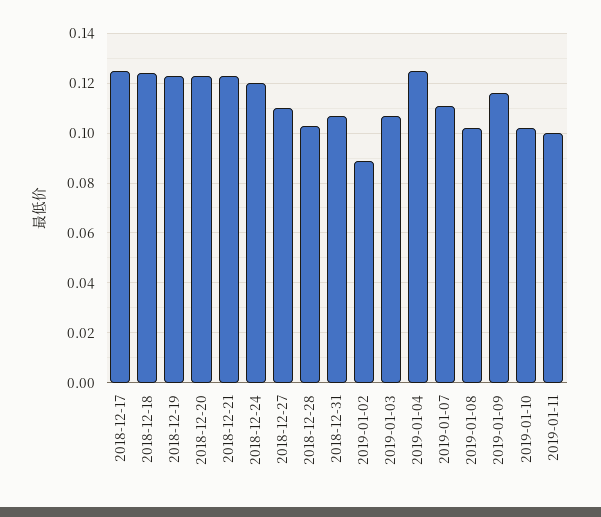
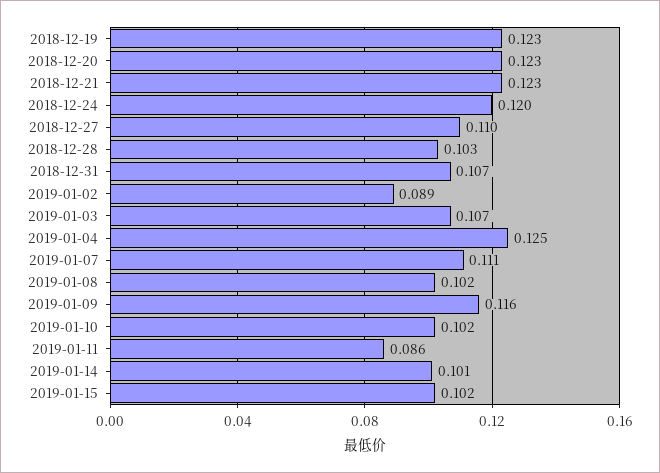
2018-12-17: 0.125 -> none
2018-12-18: 0.125 -> none
2019-01-11: 0.1 -> 0.086
2019-01-14: none -> 0.101
2019-01-15: none -> 0.102

